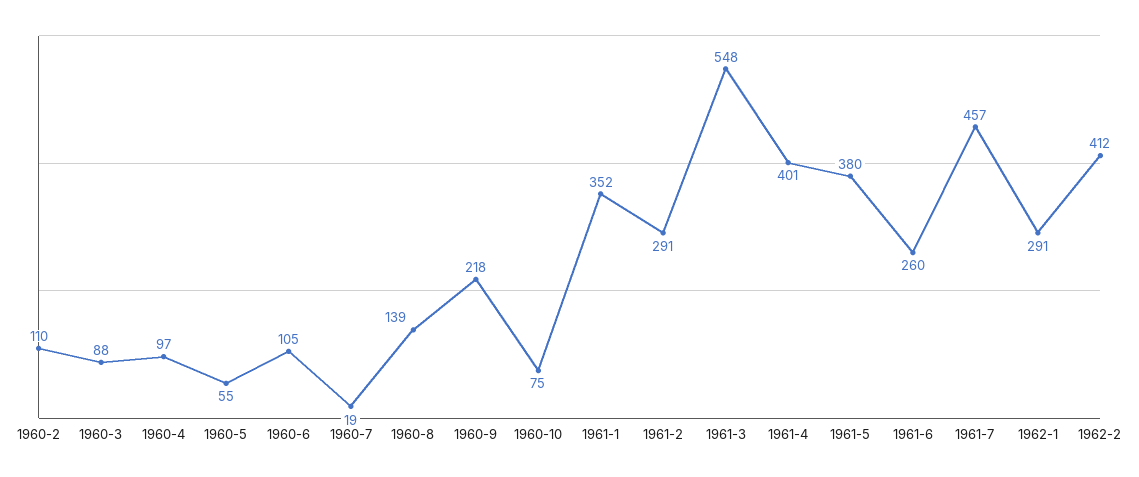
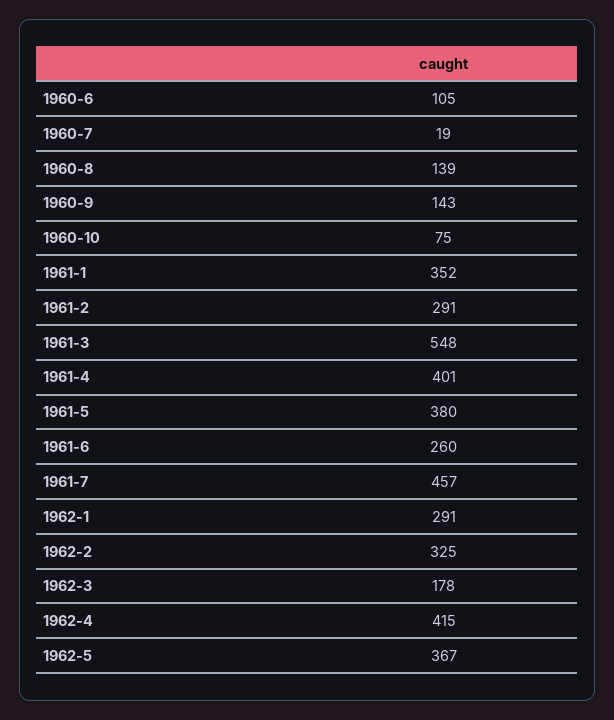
1960-2: 110 -> none
1960-3: 88 -> none
1960-4: 97 -> none
1960-5: 55 -> none
1960-9: 218 -> 143
1962-2: 412 -> 325
1962-3: none -> 178
1962-4: none -> 415
1962-5: none -> 367

